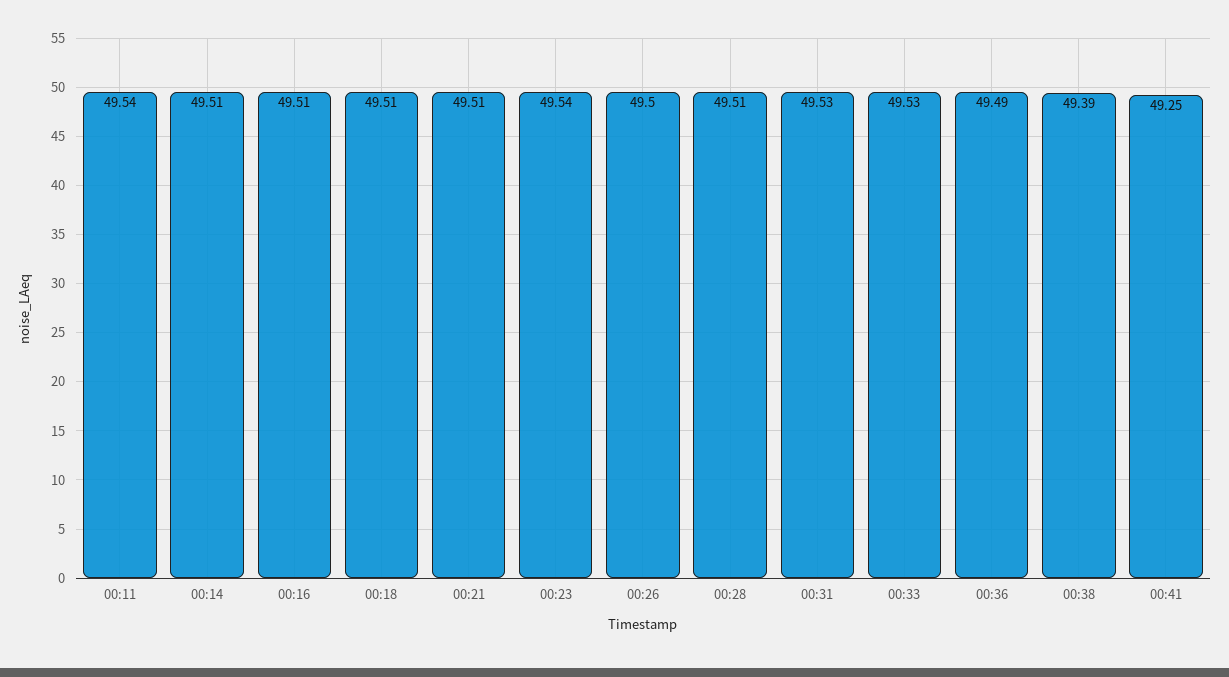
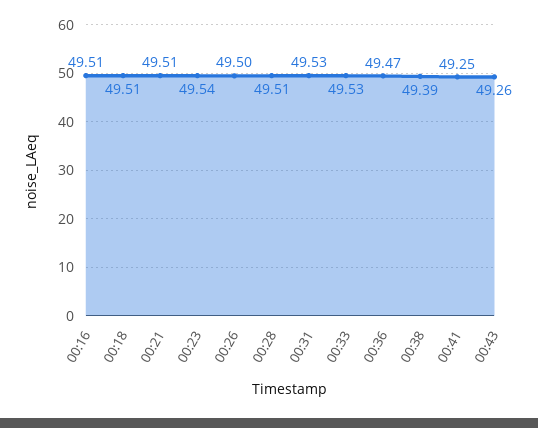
00:11: 49.54 -> none
00:14: 49.51 -> none
00:36: 49.49 -> 49.47
00:43: none -> 49.26

